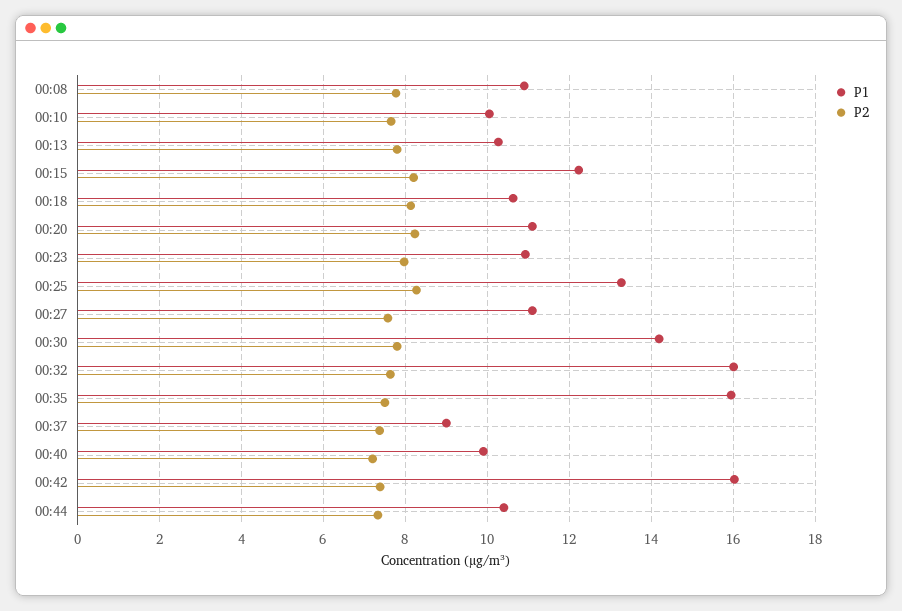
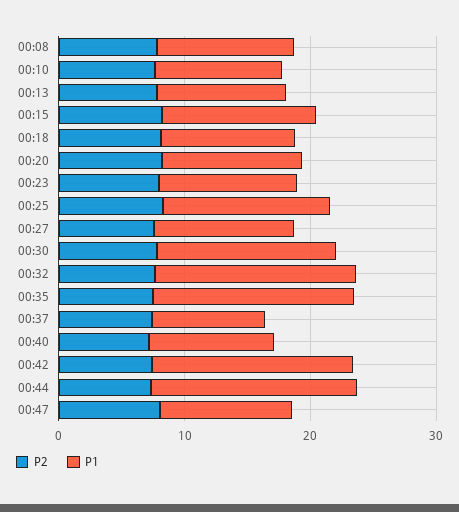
P1, 00:44: 10.4 -> 16
P2, 00:47: none -> 8
P1, 00:47: none -> 10

